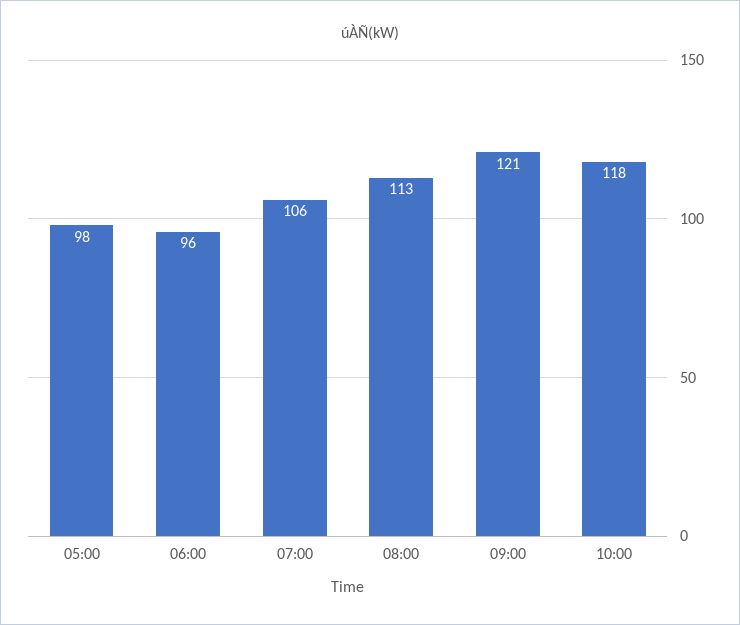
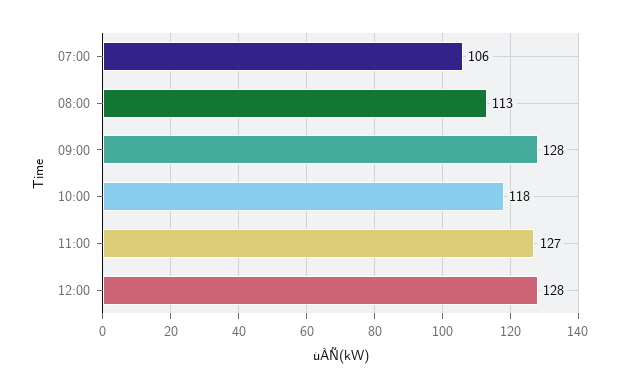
05:00: 98 -> none
06:00: 96 -> none
09:00: 121 -> 128
11:00: none -> 127
12:00: none -> 128

